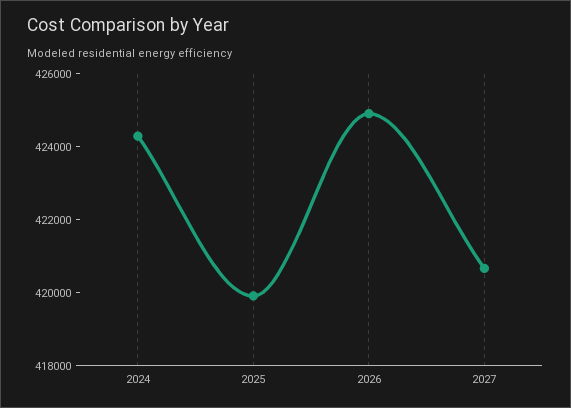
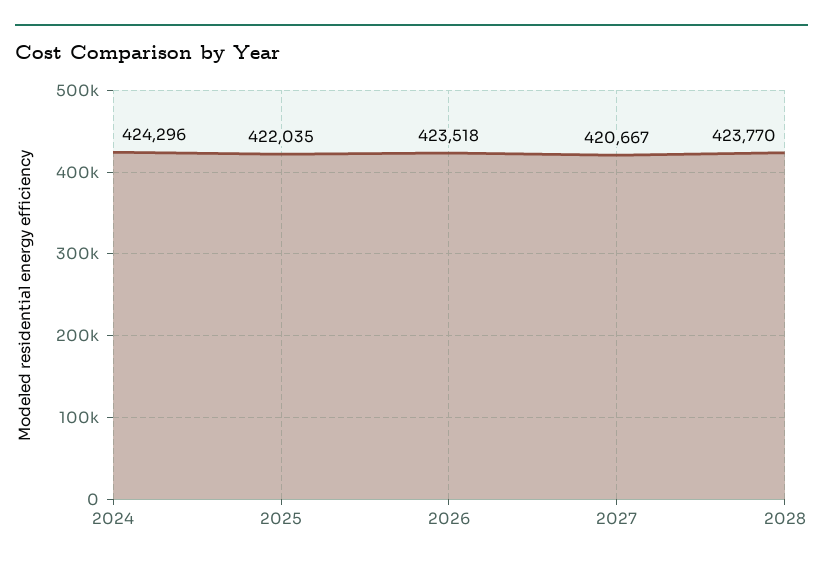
2025: 420000 -> 422035
2026: 425000 -> 423518
2028: none -> 423770

